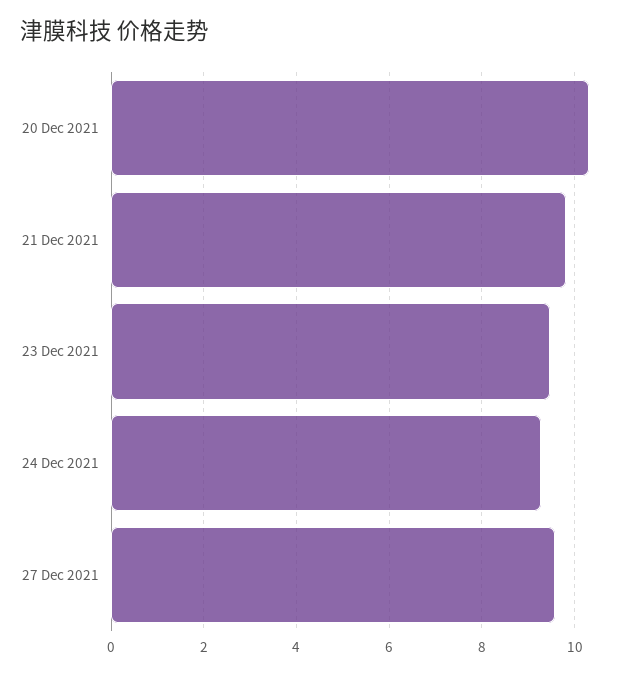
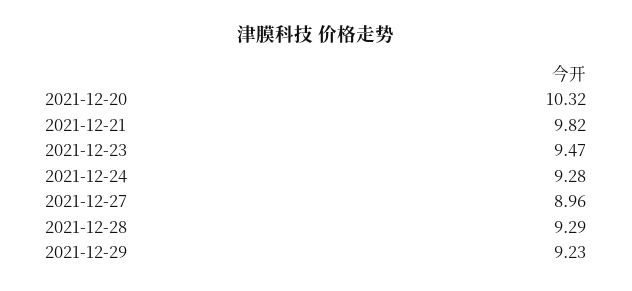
27 Dec 2021: 9.6 -> 8.96
2021-12-28: none -> 9.29
2021-12-29: none -> 9.23

